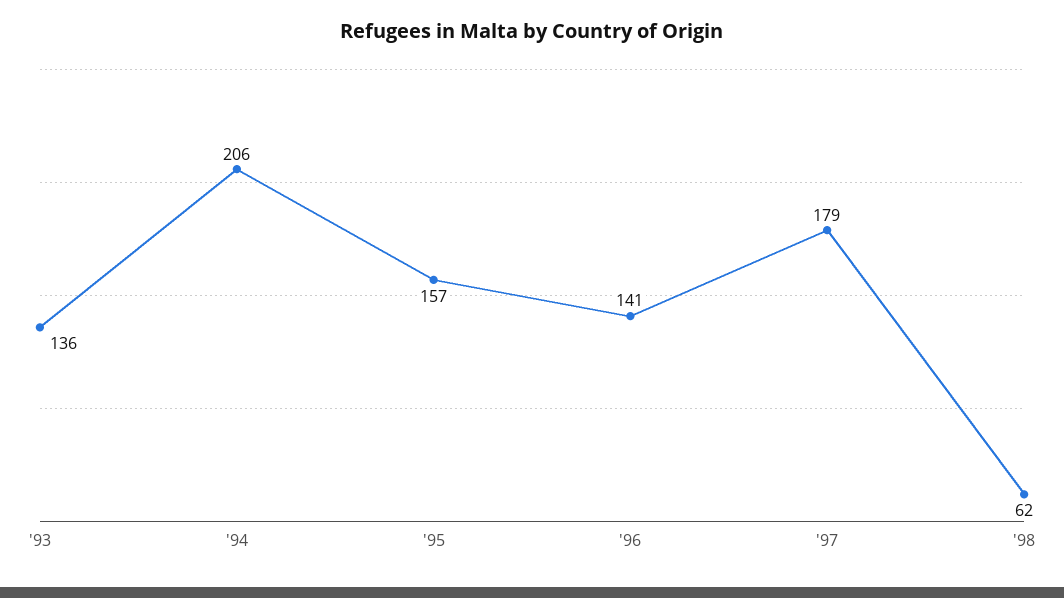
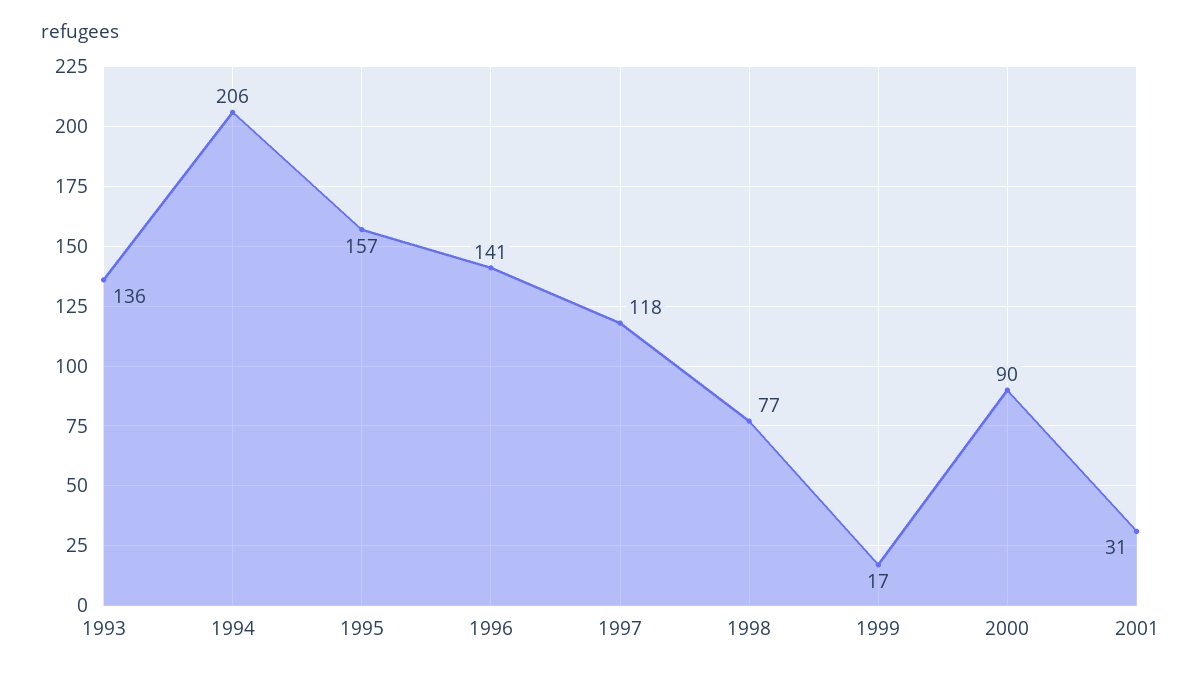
'97: 179 -> 118
'98: 62 -> 77
1999: none -> 17
2000: none -> 90
2001: none -> 31

